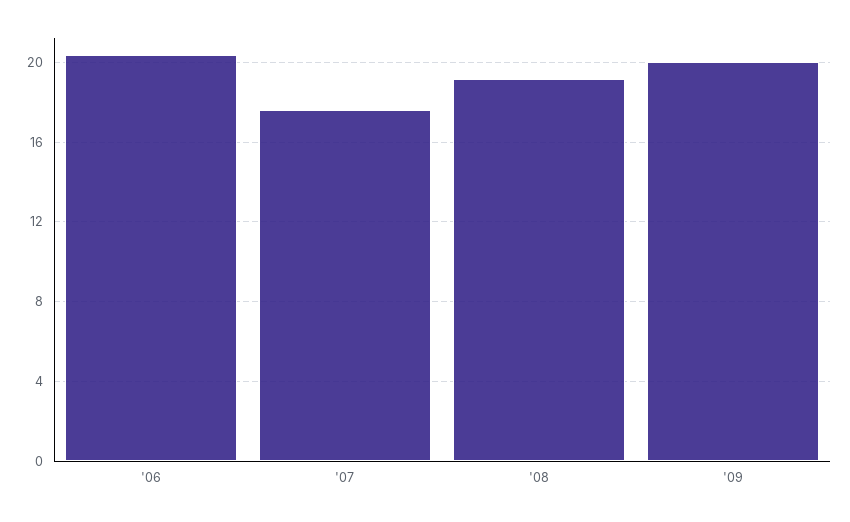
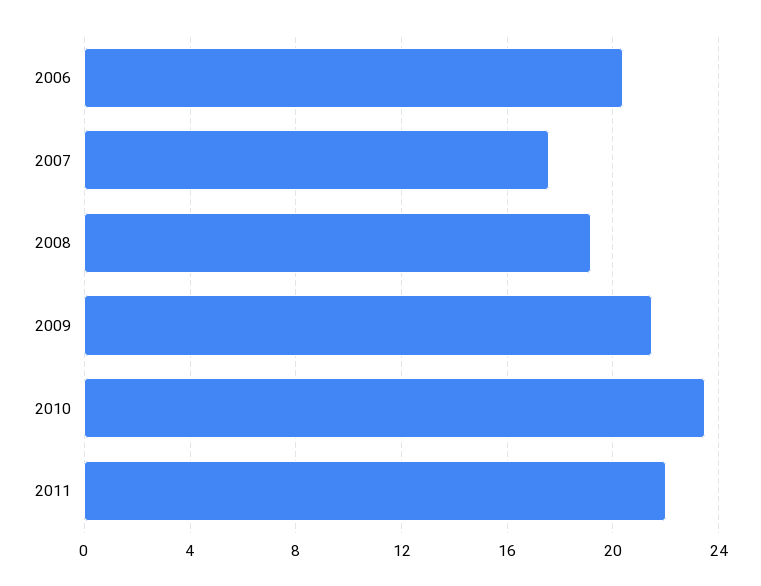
'09: 20 -> 21.5
2010: none -> 23.5
2011: none -> 22

